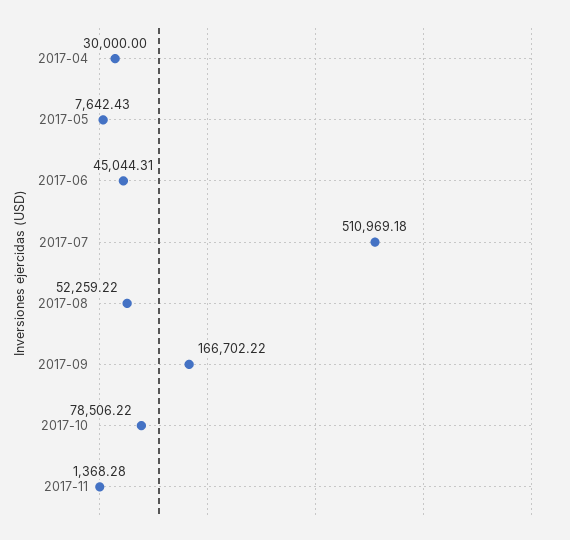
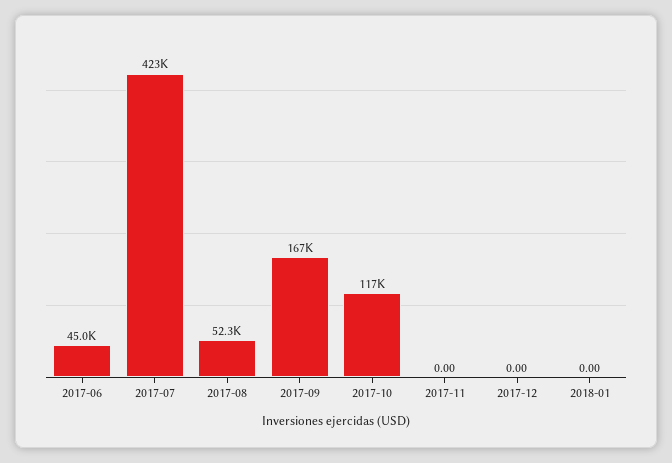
2017-04: 30000 -> none
2017-05: 7642.43 -> none
2017-07: 510969.18 -> 423000
2017-10: 78506.22 -> 117000
2017-11: 1368.28 -> 0
2017-12: none -> 0
2018-01: none -> 0

